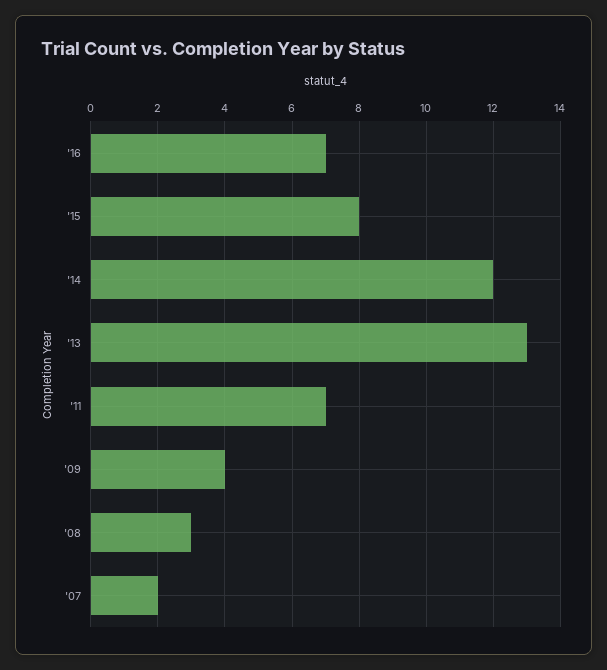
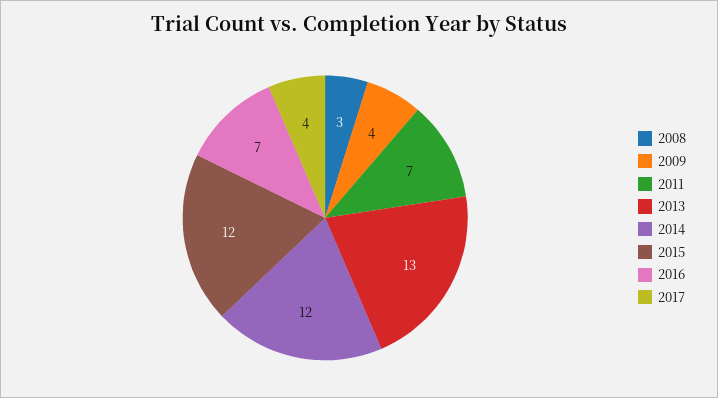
'15: 8 -> 12
'07: 2 -> none
2017: none -> 4

